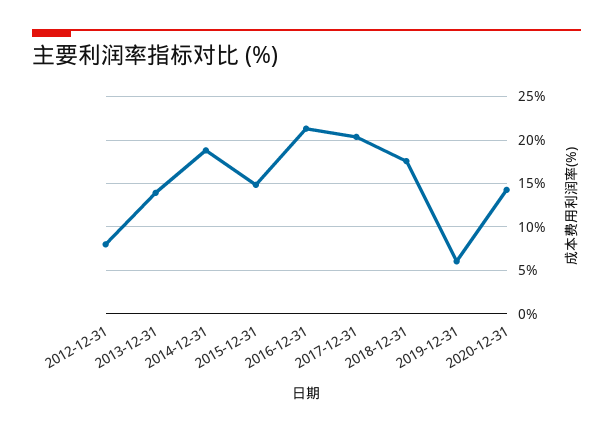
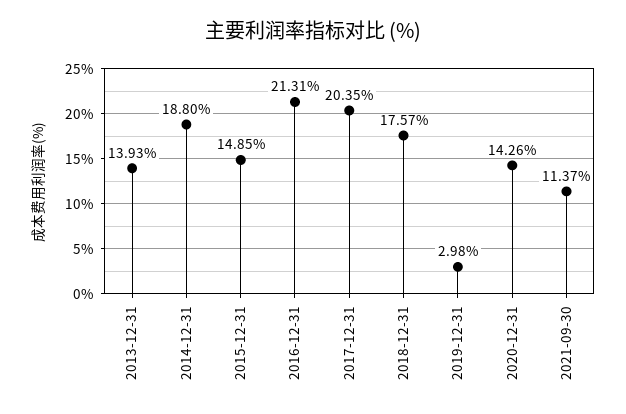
2012-12-31: 8 -> none
2019-12-31: 6 -> 2.98
2021-09-30: none -> 11.37

